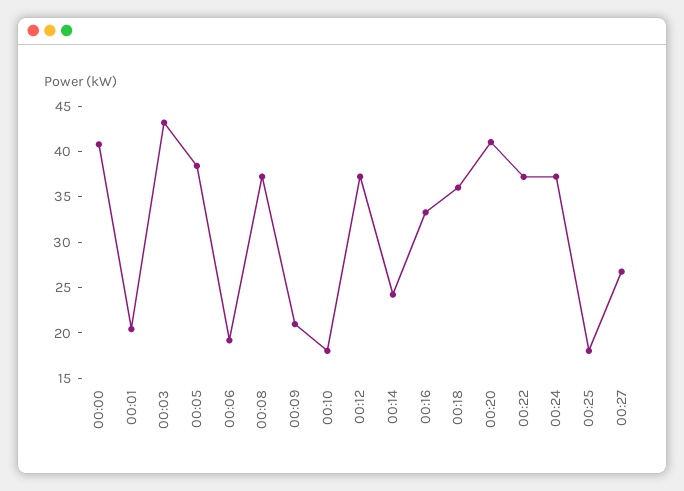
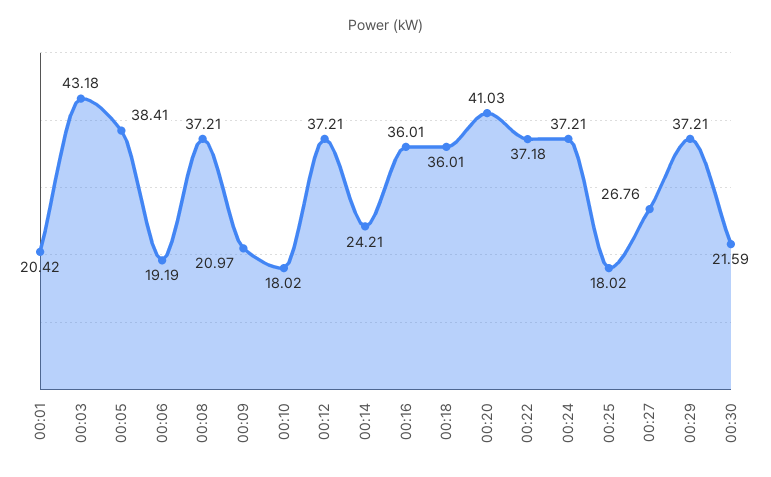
00:00: 41 -> none
00:16: 33 -> 36.01
00:29: none -> 37.21
00:30: none -> 21.59

